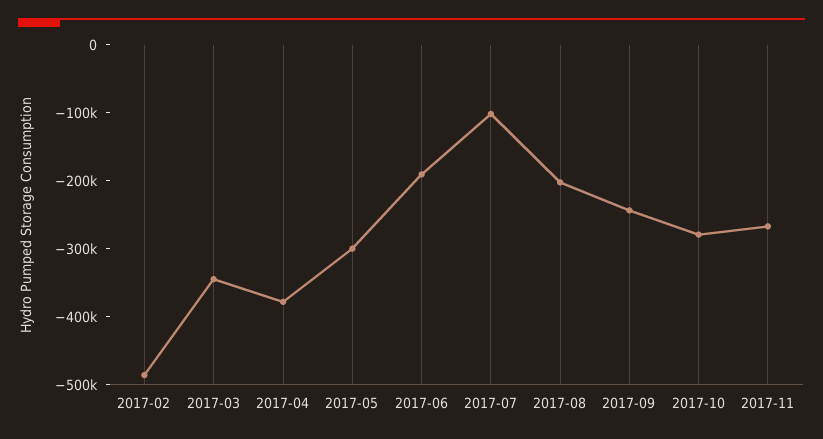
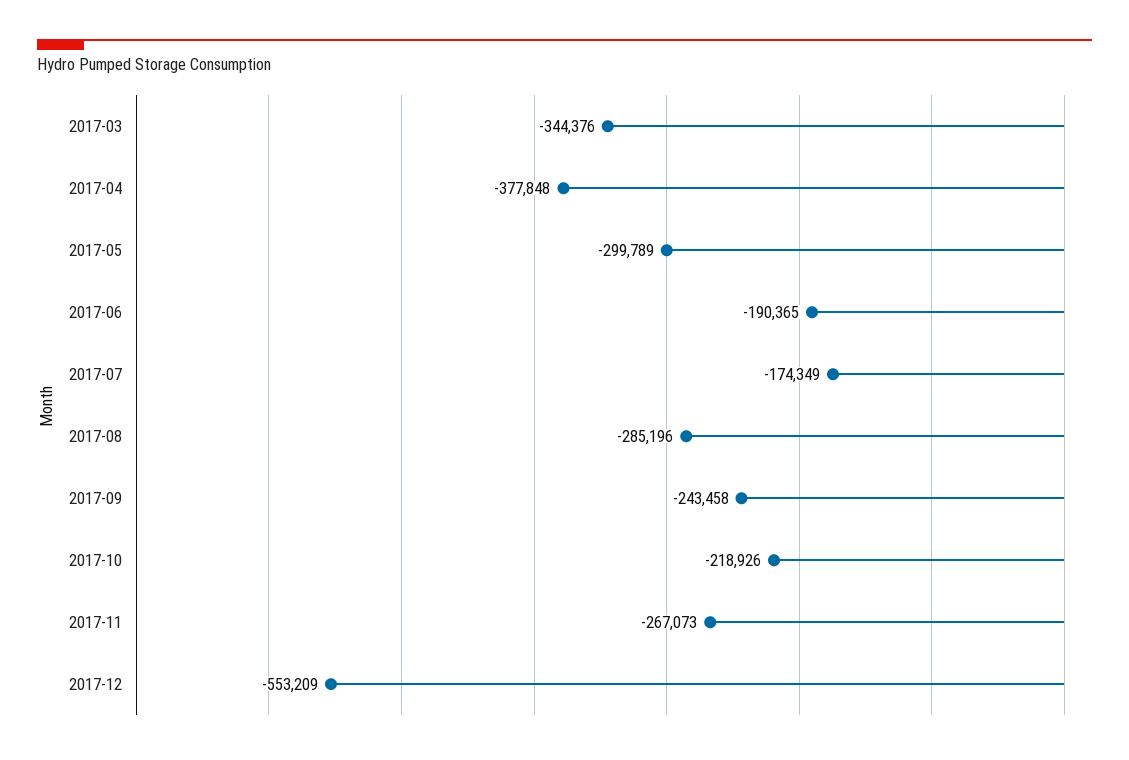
2017-02: -480000 -> none
2017-07: -100000 -> -174349
2017-08: -200000 -> -285196
2017-10: -280000 -> -218926
2017-12: none -> -553209

